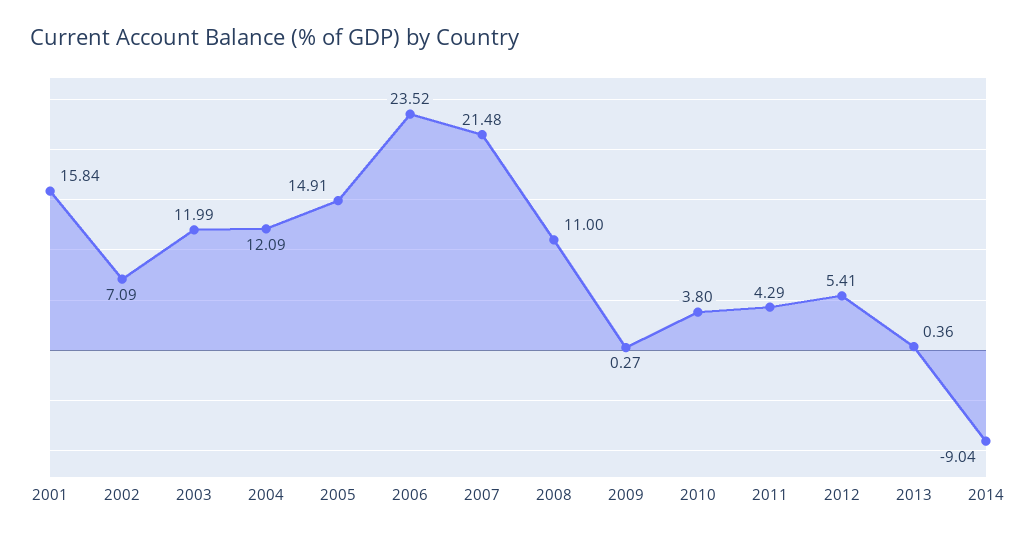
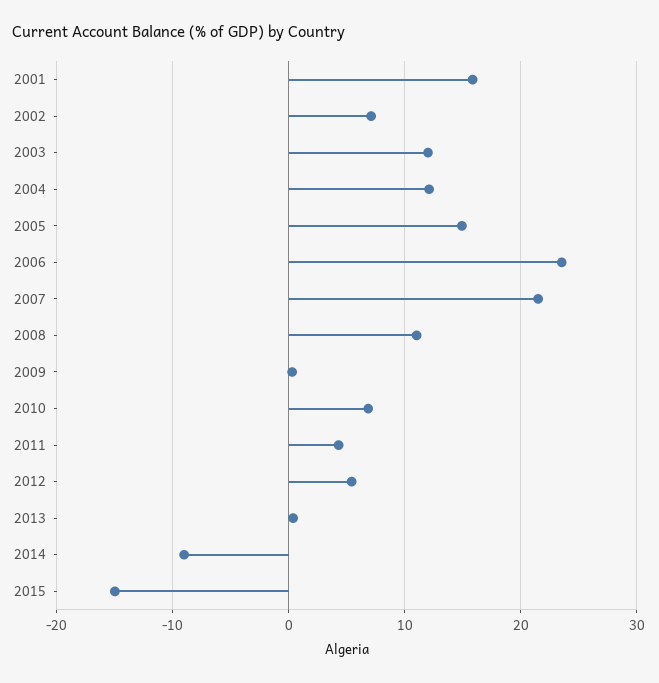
2010: 3.8 -> 7
2015: none -> -15

